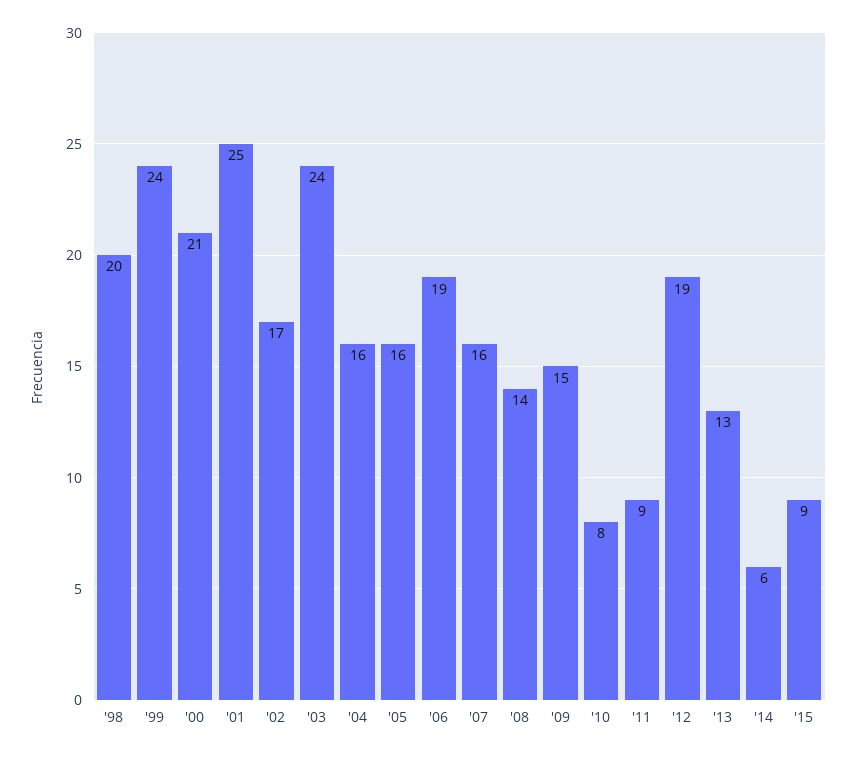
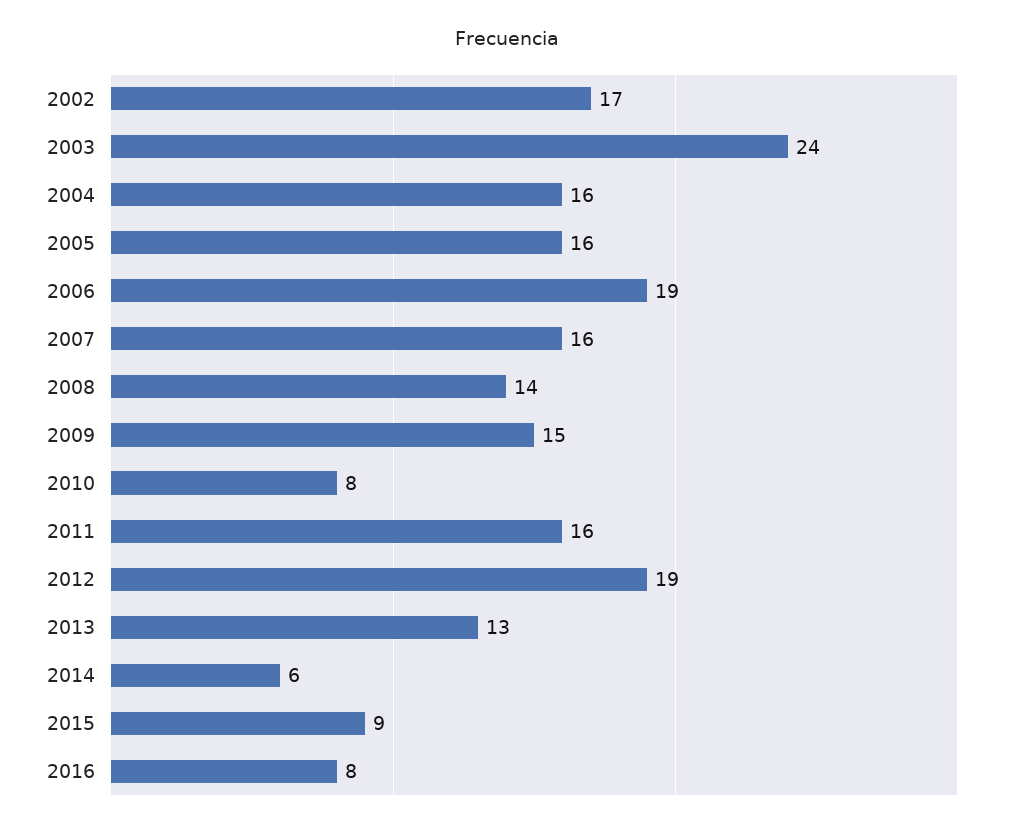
'98: 20 -> none
'99: 24 -> none
'00: 21 -> none
'01: 25 -> none
'11: 9 -> 16
2016: none -> 8

